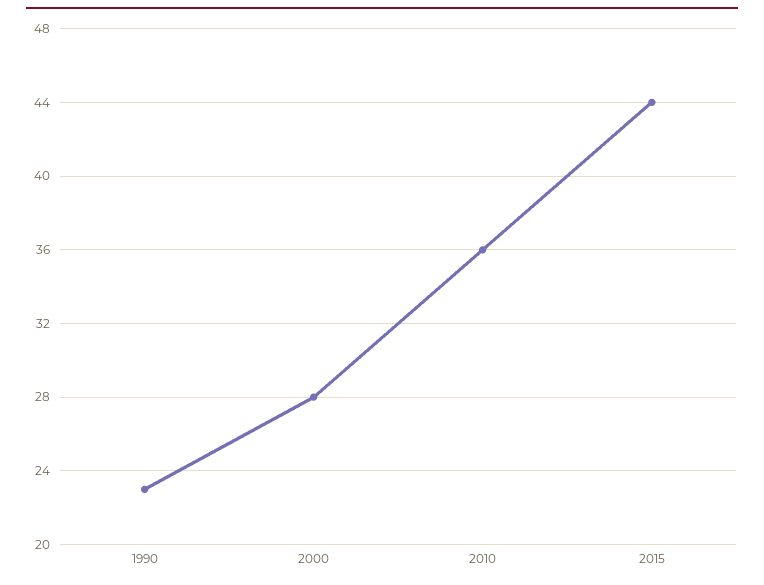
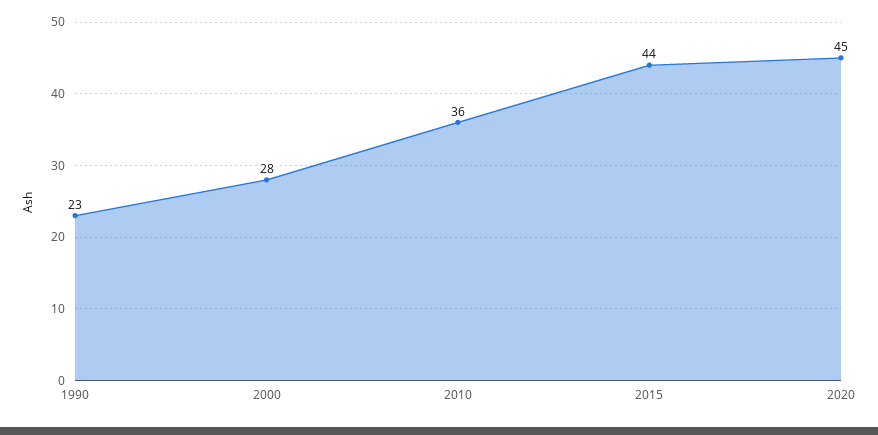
2020: none -> 45

